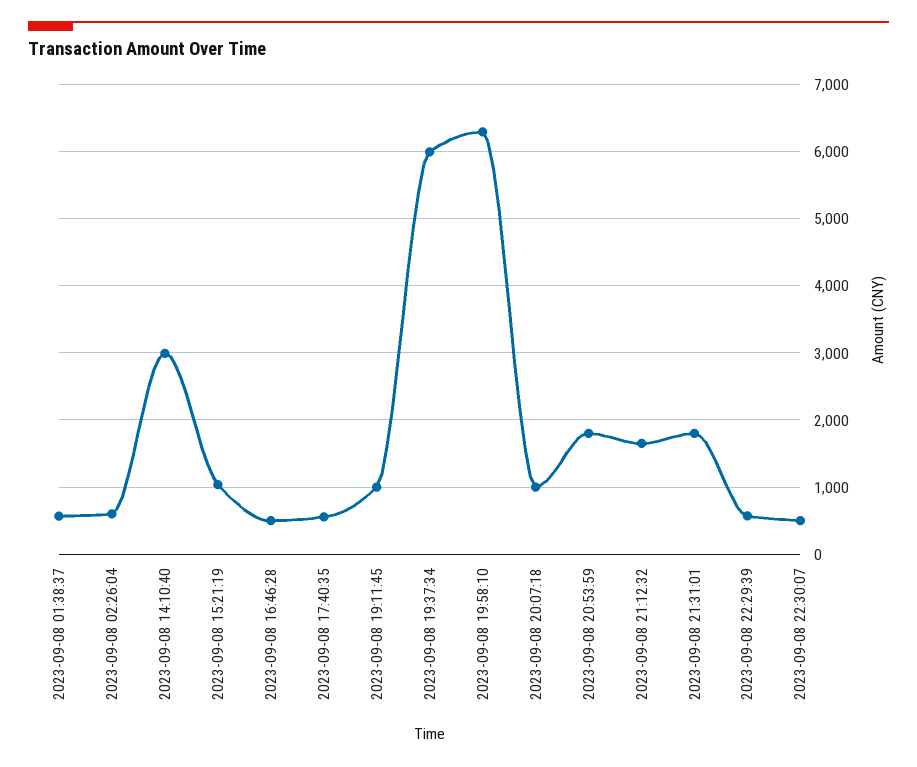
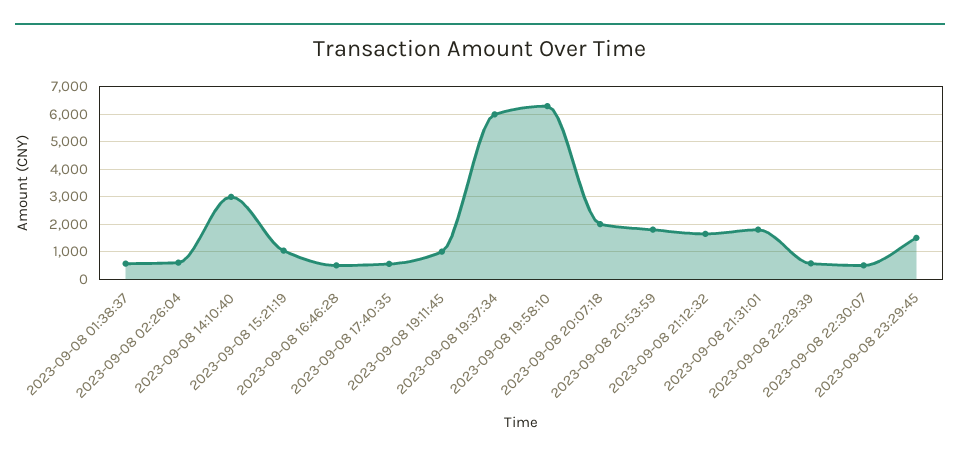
2023-09-08 20:07:18: 1000 -> 2000
2023-09-08 23:29:45: none -> 1500

